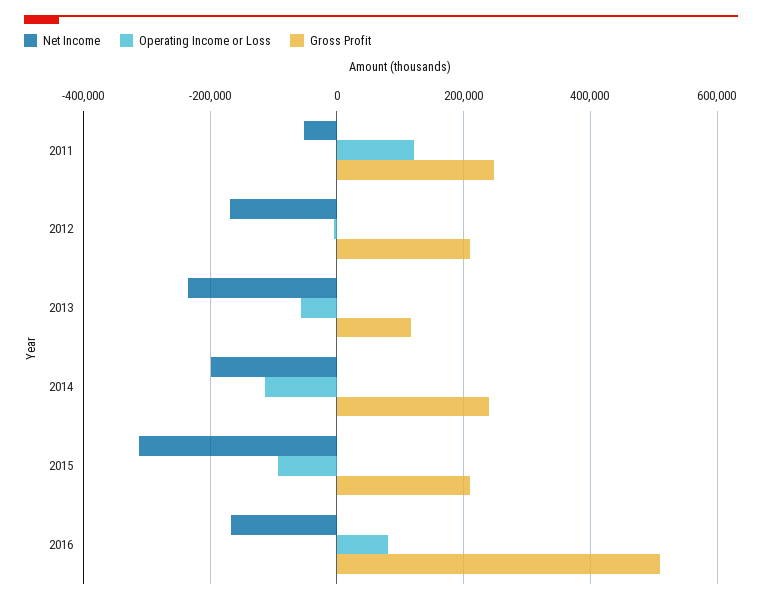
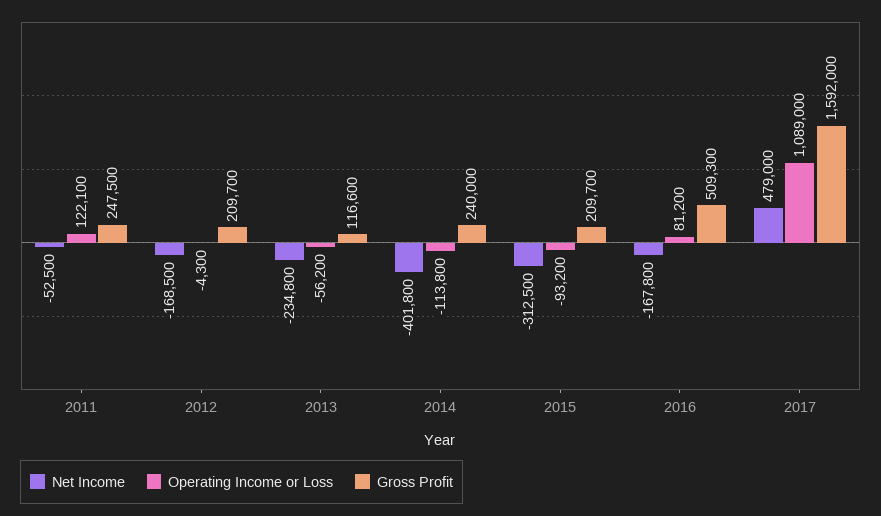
Net Income, 2014: -200000 -> -401800
Net Income, 2017: none -> 479000
Operating Income or Loss, 2017: none -> 1089000
Gross Profit, 2017: none -> 1592000

